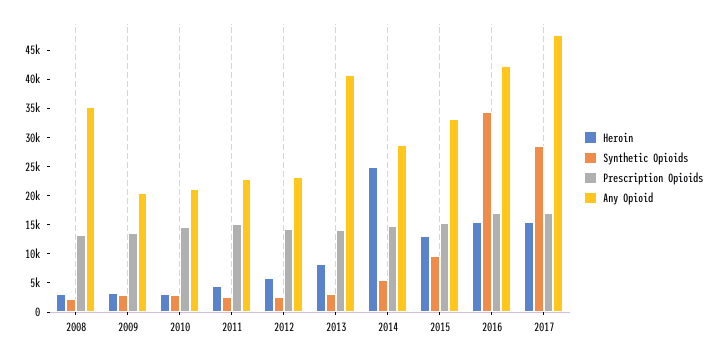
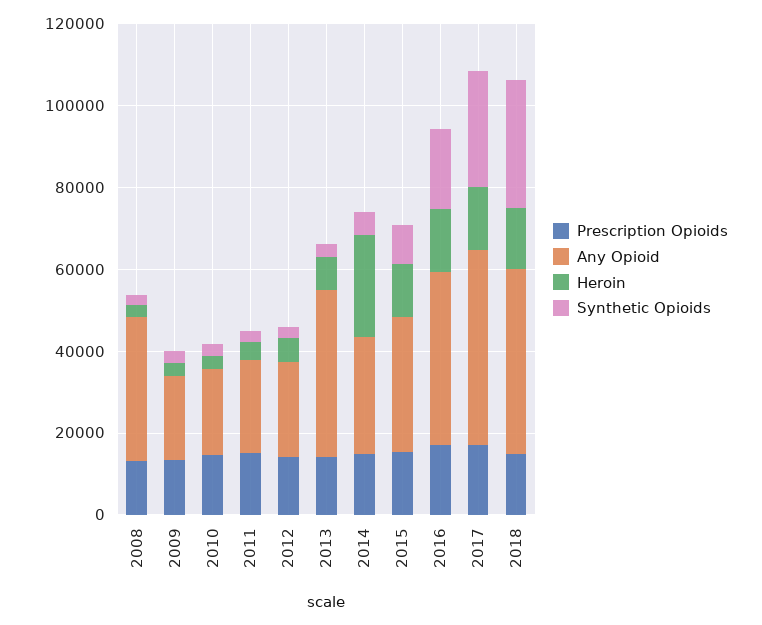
Synthetic Opioids, 2016: 35000 -> 20000
Prescription Opioids, 2018: none -> 15000
Any Opioid, 2018: none -> 45000
Heroin, 2018: none -> 15000
Synthetic Opioids, 2018: none -> 30000

